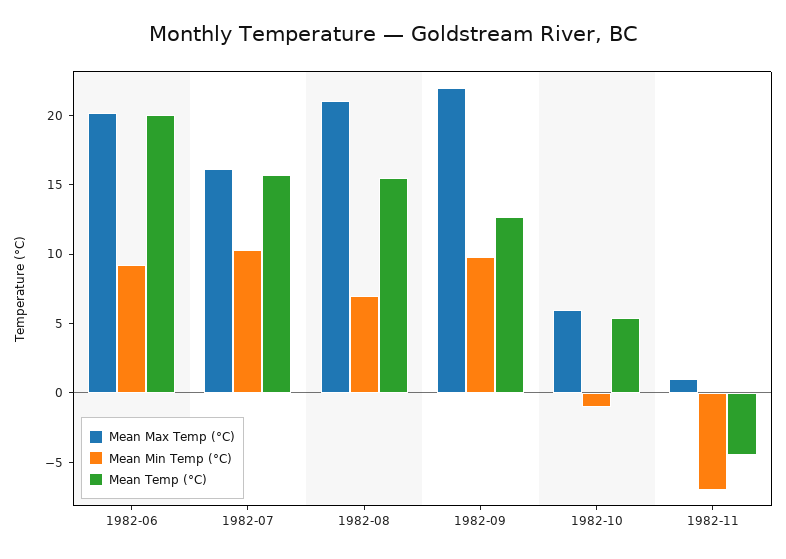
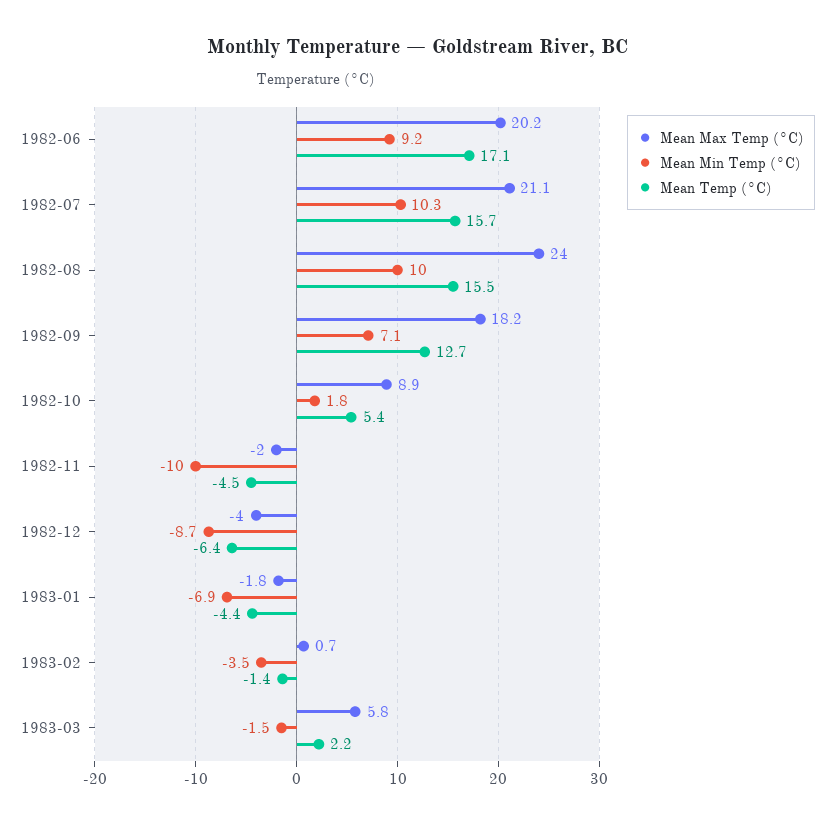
Mean Temp (°C), 1982-06: 20 -> 17.1
Mean Max Temp (°C), 1982-07: 16 -> 21.1
Mean Max Temp (°C), 1982-08: 21 -> 24
Mean Min Temp (°C), 1982-08: 7 -> 10
Mean Max Temp (°C), 1982-09: 22 -> 18.2
Mean Min Temp (°C), 1982-09: 10 -> 7.1
Mean Max Temp (°C), 1982-10: 6 -> 8.9
Mean Min Temp (°C), 1982-10: -1 -> 1.8
Mean Max Temp (°C), 1982-11: 1 -> -2
Mean Min Temp (°C), 1982-11: -7 -> -10
Mean Max Temp (°C), 1982-12: none -> -4
Mean Min Temp (°C), 1982-12: none -> -8.7
Mean Temp (°C), 1982-12: none -> -6.4
Mean Max Temp (°C), 1983-01: none -> -1.8
Mean Min Temp (°C), 1983-01: none -> -6.9
Mean Temp (°C), 1983-01: none -> -4.4
Mean Max Temp (°C), 1983-02: none -> 0.7
Mean Min Temp (°C), 1983-02: none -> -3.5
Mean Temp (°C), 1983-02: none -> -1.4
Mean Max Temp (°C), 1983-03: none -> 5.8
Mean Min Temp (°C), 1983-03: none -> -1.5
Mean Temp (°C), 1983-03: none -> 2.2

